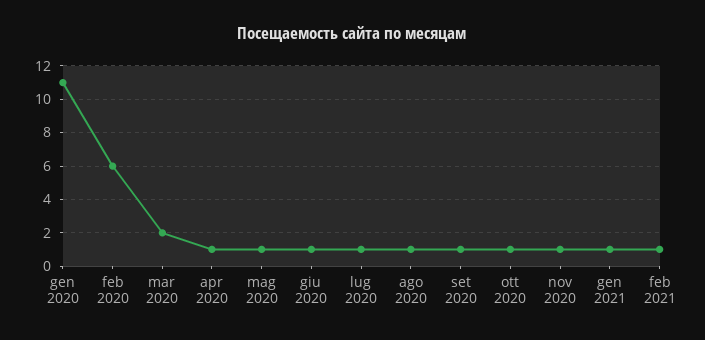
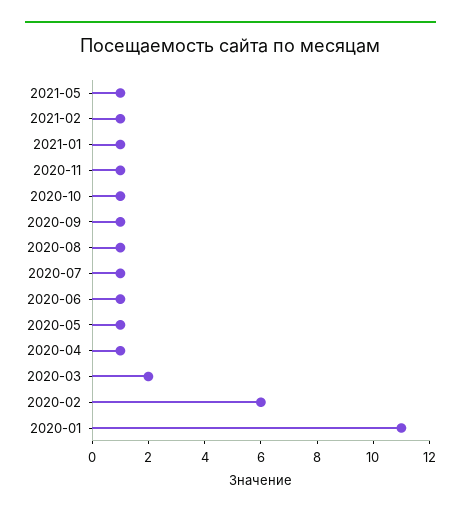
2021-05: none -> 1

